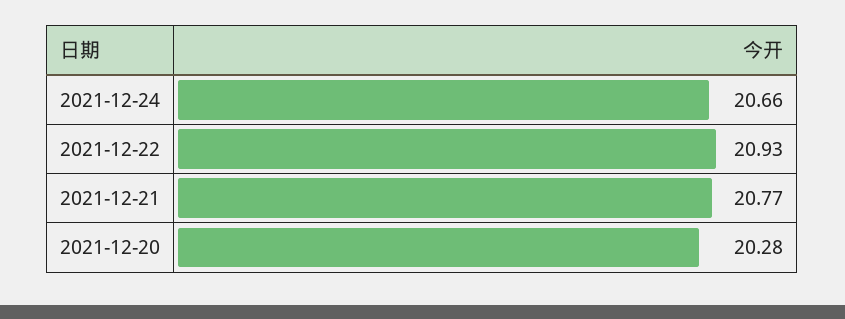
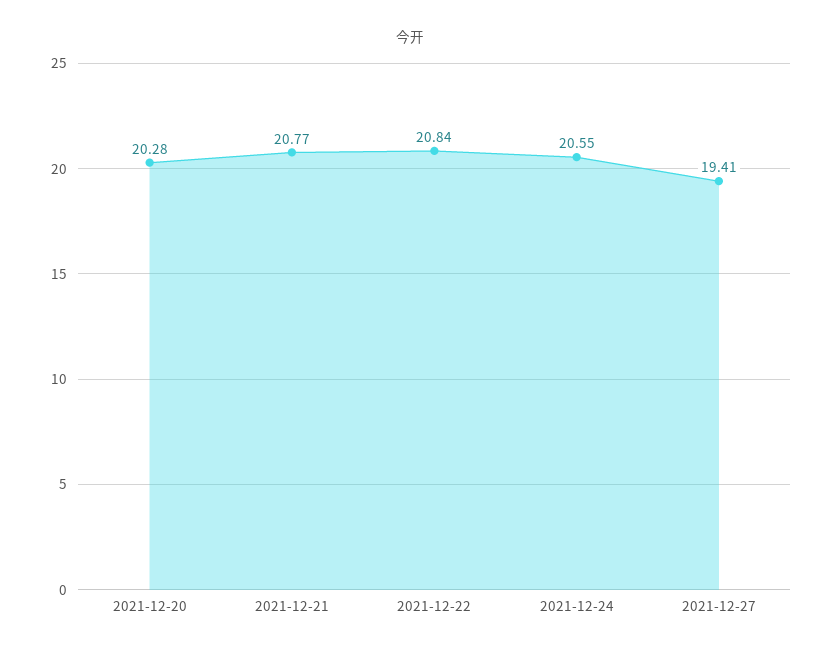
2021-12-24: 20.66 -> 20.55
2021-12-22: 20.93 -> 20.84
2021-12-27: none -> 19.41

